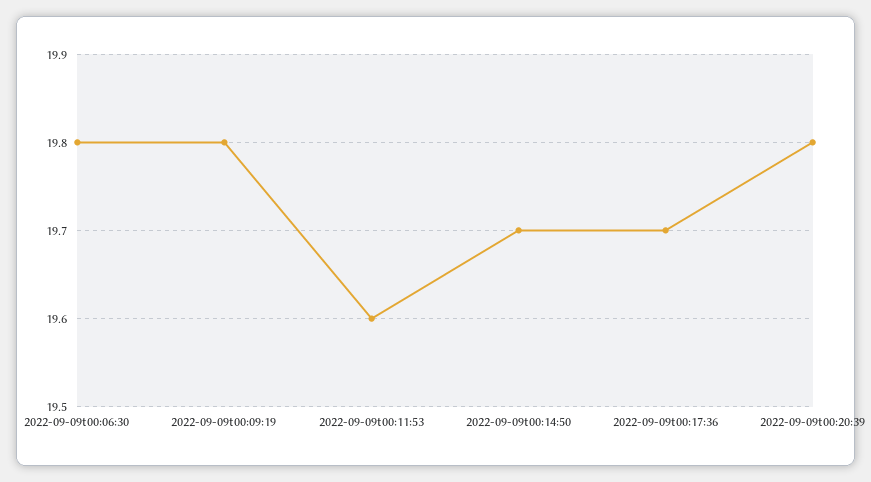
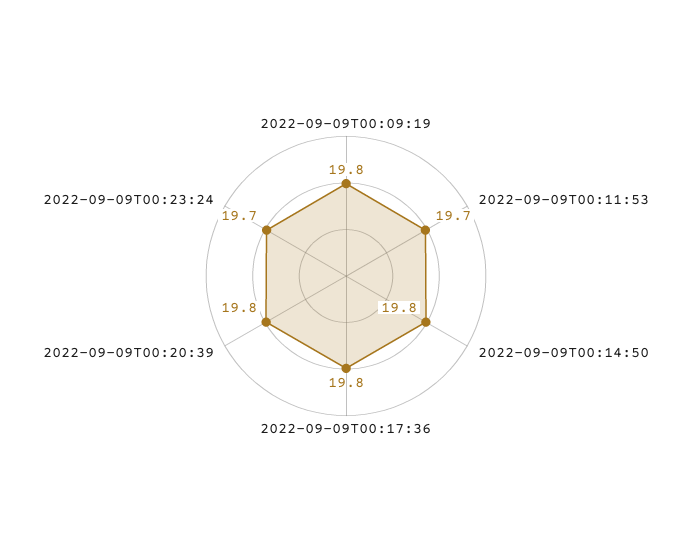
2022-09-09t00:06:30: 19.8 -> none
2022-09-09t00:11:53: 19.6 -> 19.7
2022-09-09t00:14:50: 19.7 -> 19.8
2022-09-09t00:17:36: 19.7 -> 19.8
2022-09-09T00:23:24: none -> 19.7

